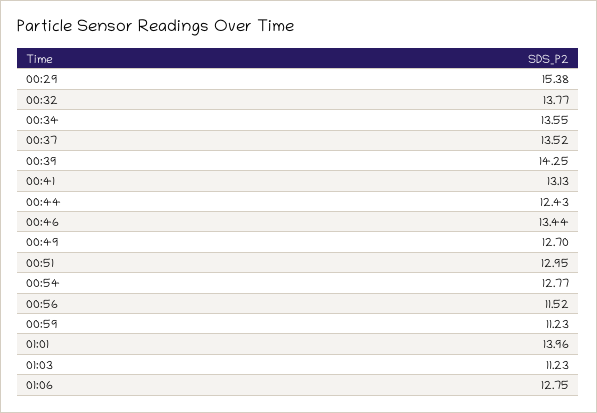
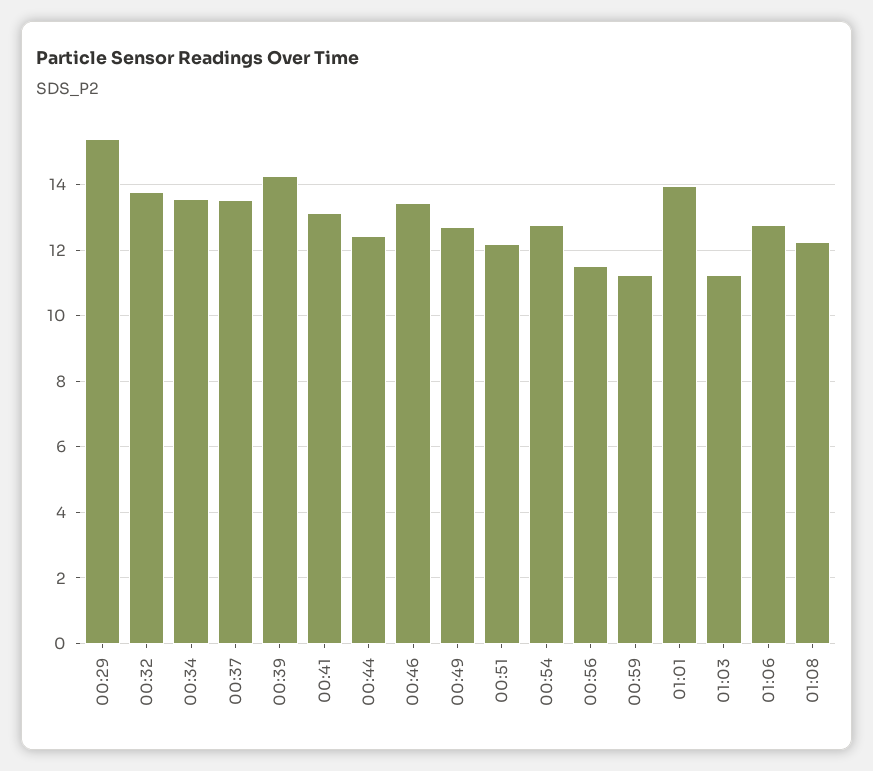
00:51: 12.95 -> 12.2
01:08: none -> 12.2

